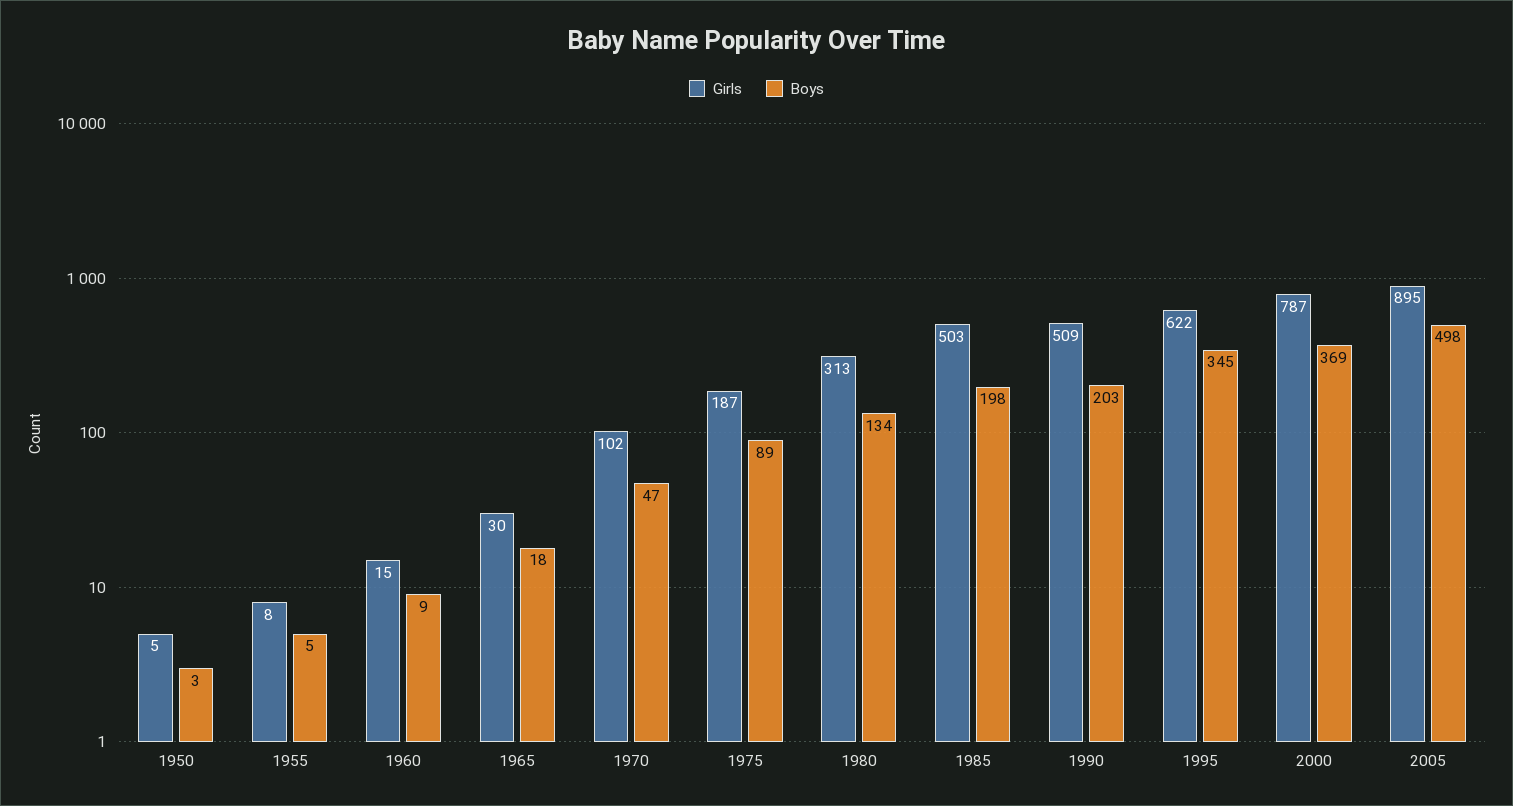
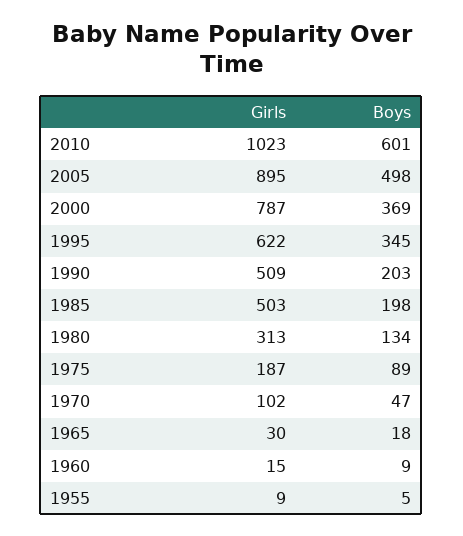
Girls, 1950: 5 -> none
Boys, 1950: 3 -> none
Girls, 1955: 8 -> 9
Girls, 2010: none -> 1023
Boys, 2010: none -> 601

